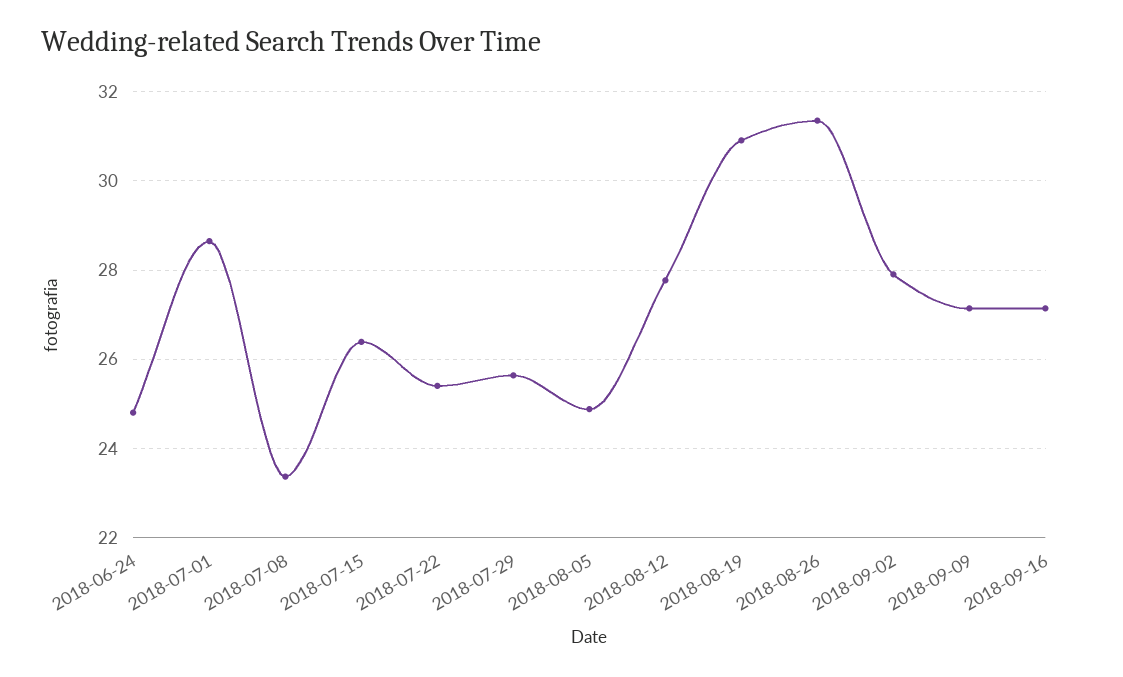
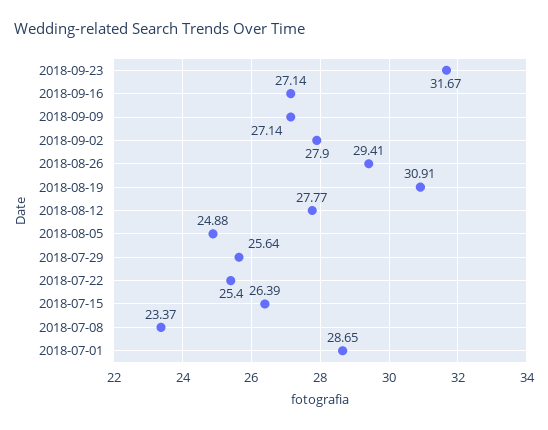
2018-06-24: 24.8 -> none
2018-08-26: 31.4 -> 29.41
2018-09-23: none -> 31.67

